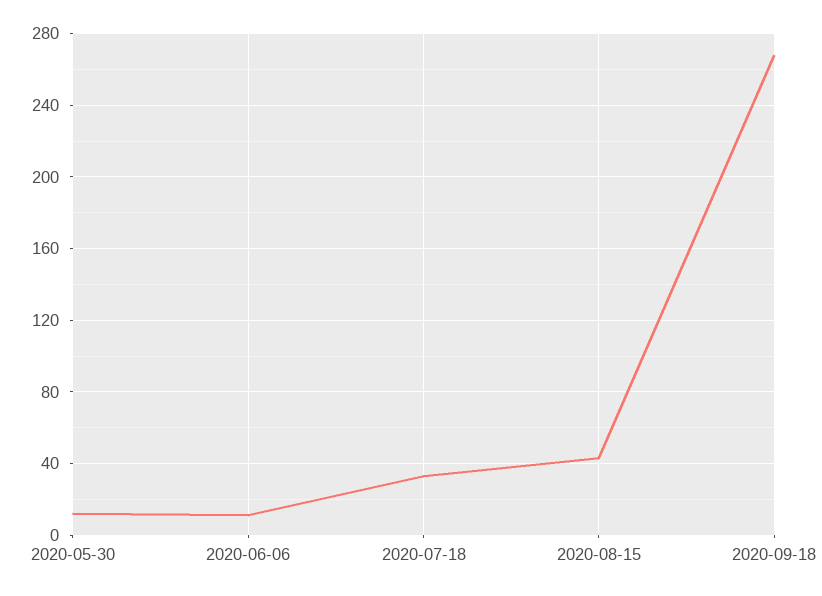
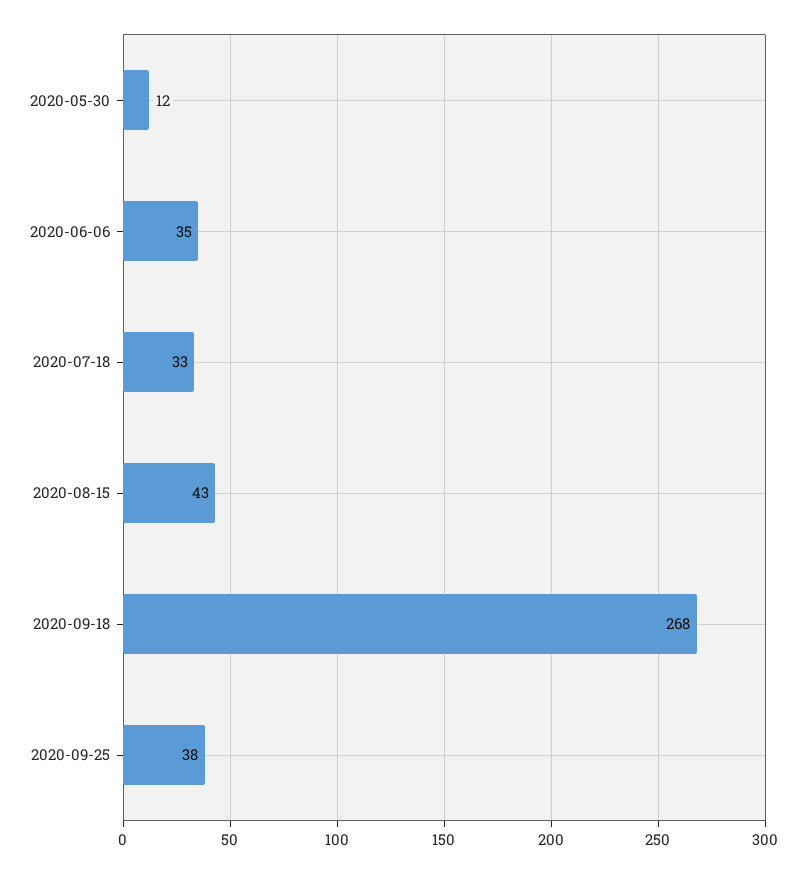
2020-06-06: 10 -> 35
2020-09-25: none -> 38

